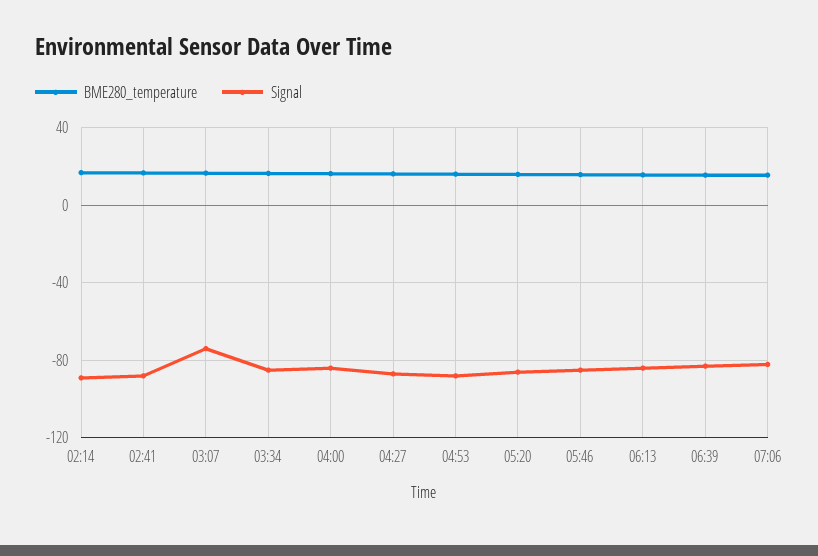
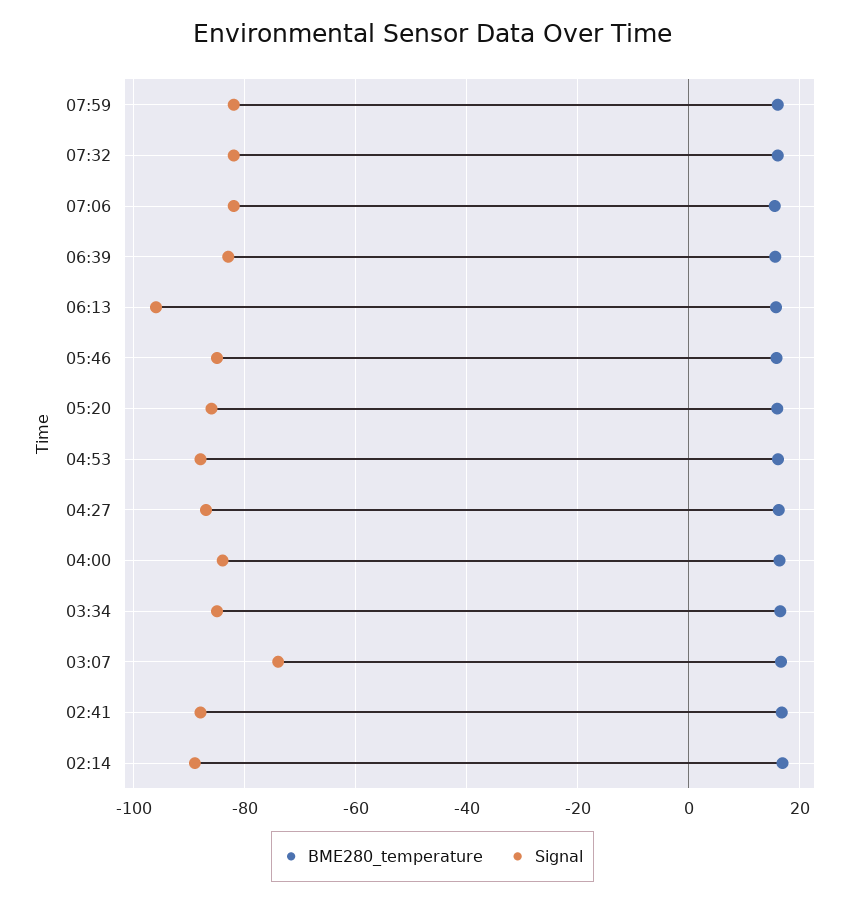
Signal, 06:13: -85 -> -96
BME280_temperature, 07:59: none -> 16
Signal, 07:59: none -> -82
BME280_temperature, 07:32: none -> 16
Signal, 07:32: none -> -82

